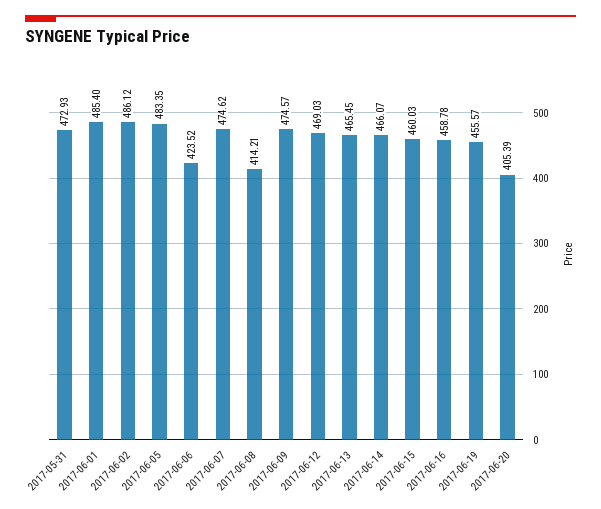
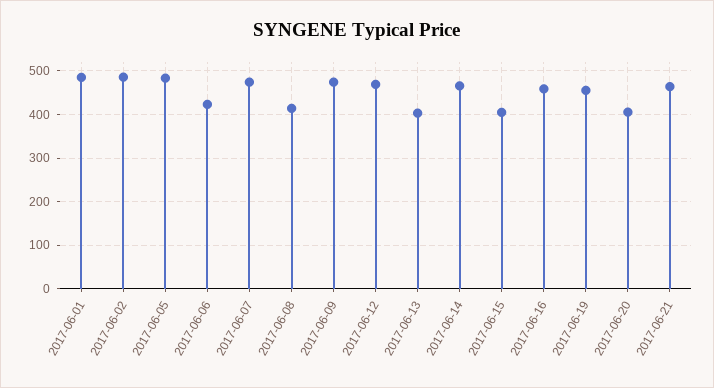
2017-05-31: 472.93 -> none
2017-06-13: 465.45 -> 400
2017-06-15: 460.03 -> 400
2017-06-21: none -> 460

